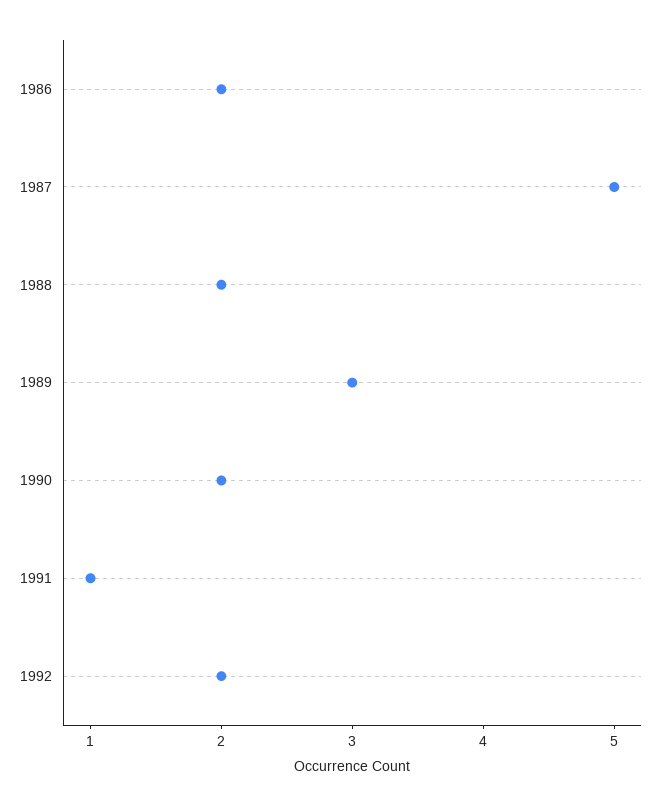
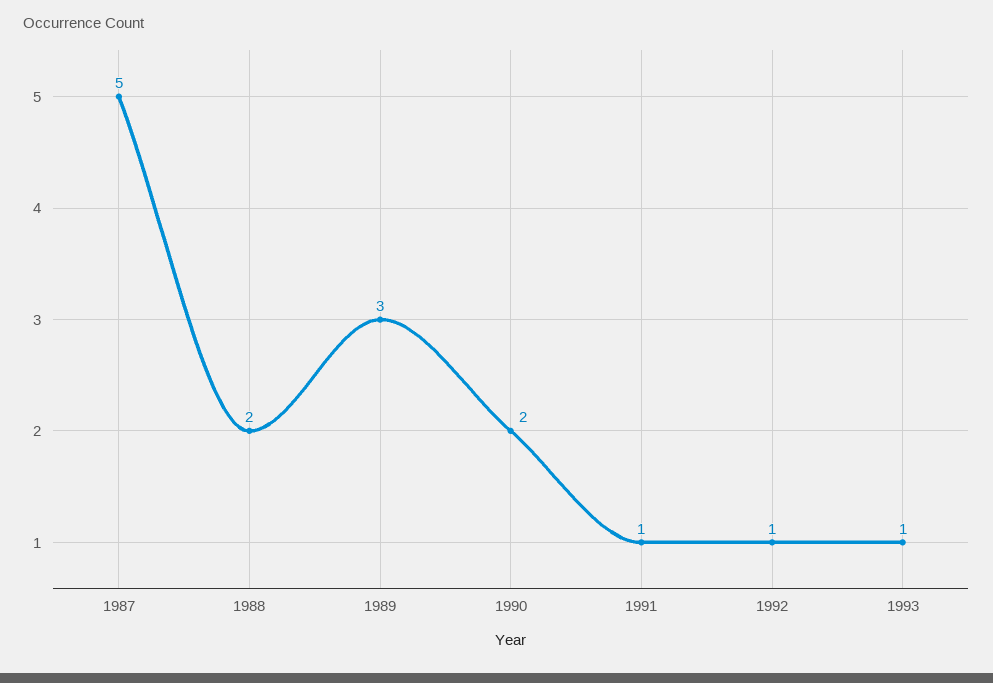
1986: 2 -> none
1992: 2 -> 1
1993: none -> 1

